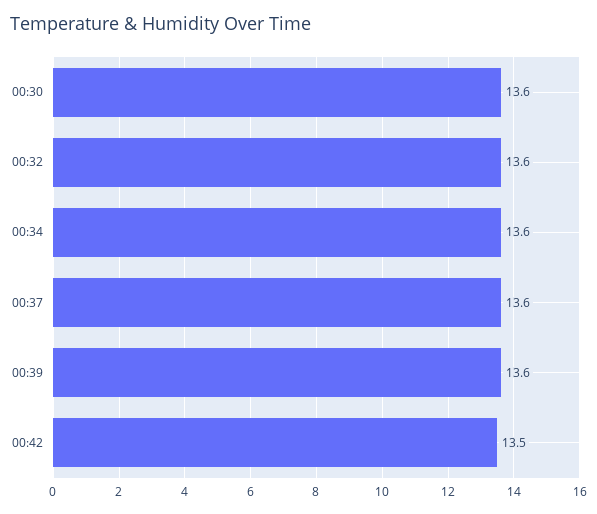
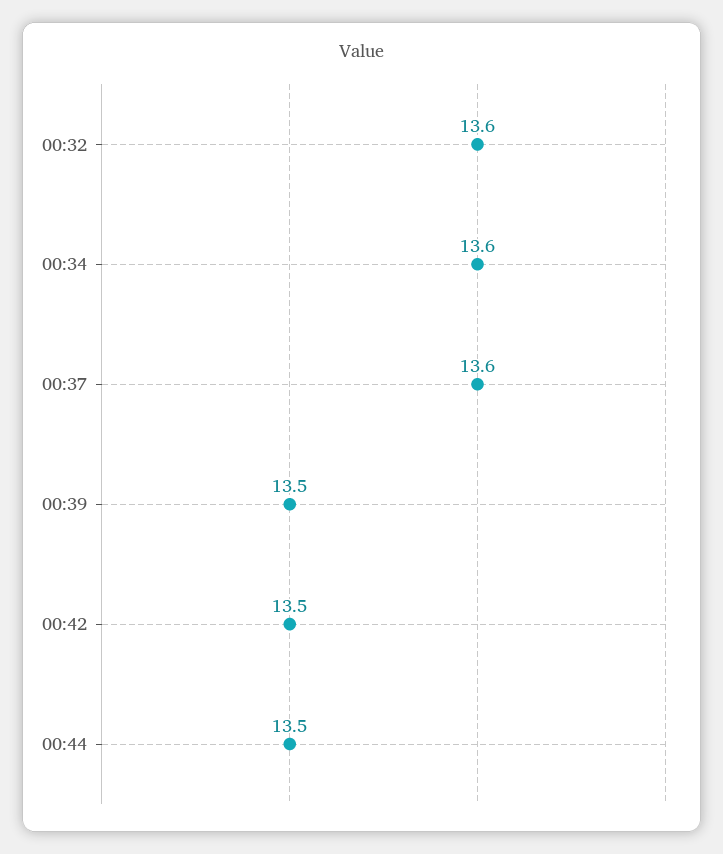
00:30: 13.6 -> none
00:39: 13.6 -> 13.5
00:44: none -> 13.5

